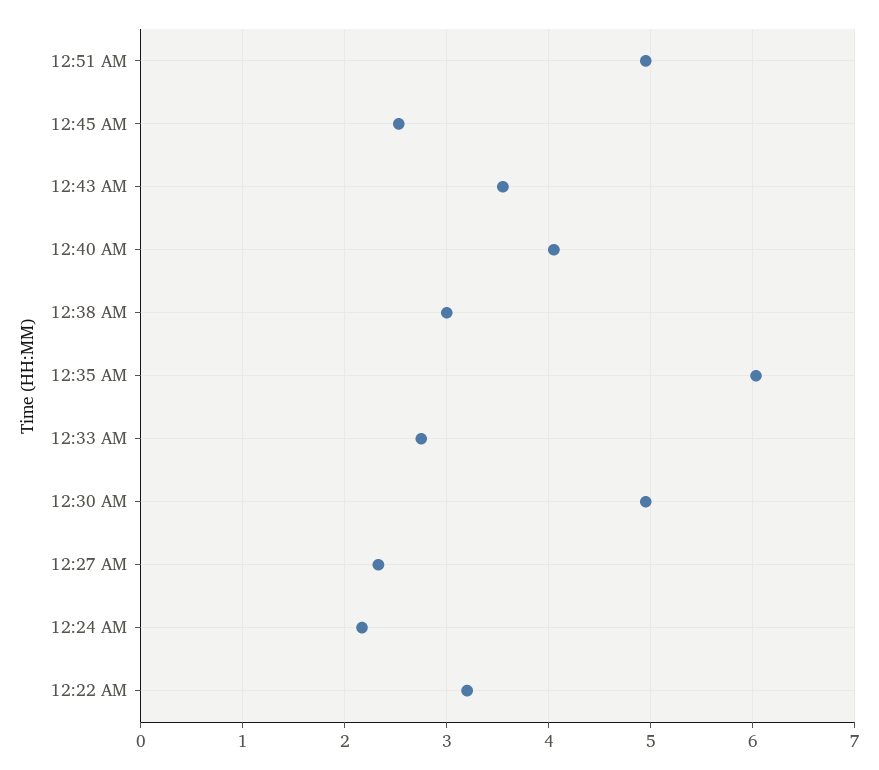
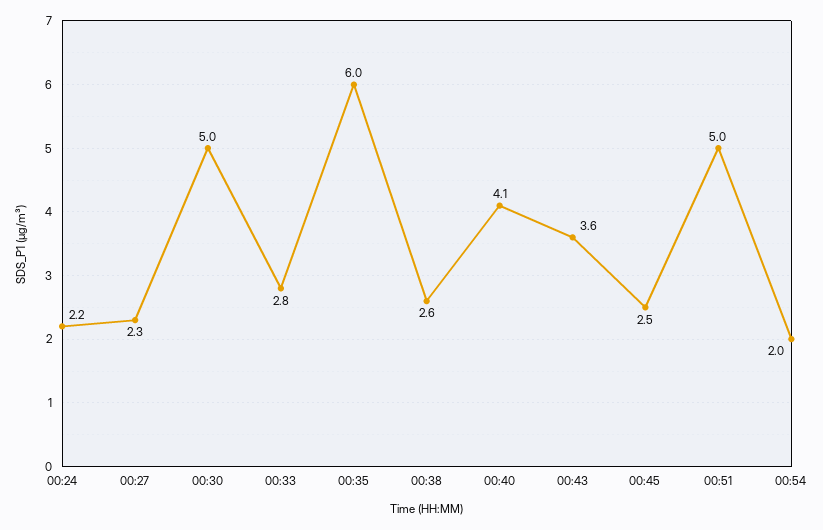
12:38 AM: 3 -> 2.6
12:22 AM: 3.2 -> none
00:54: none -> 2

